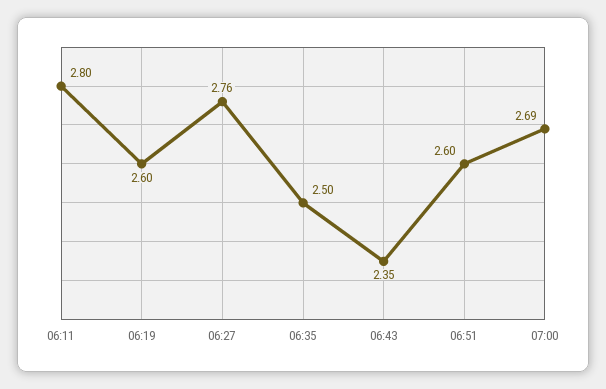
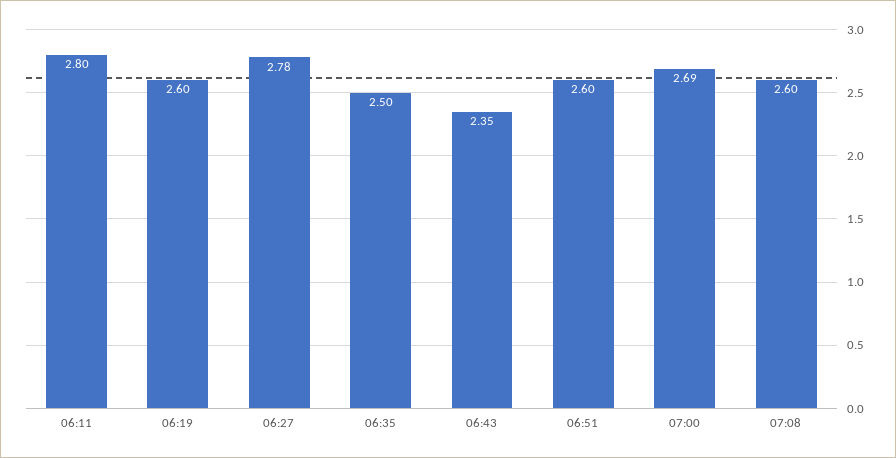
06:27: 2.76 -> 2.78
07:08: none -> 2.6

